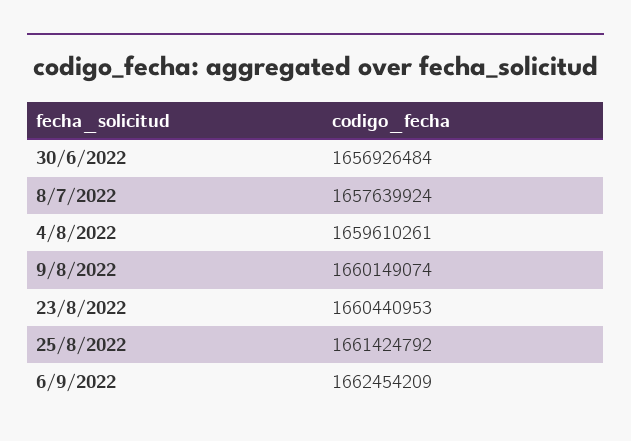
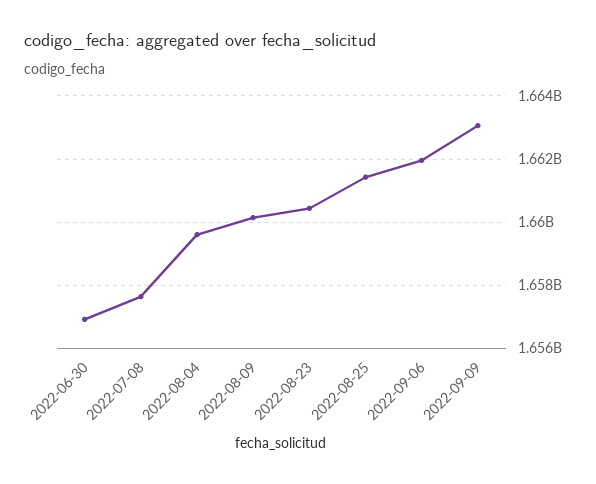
6/9/2022: 1662454209 -> 1662000000
2022-09-09: none -> 1663000000

